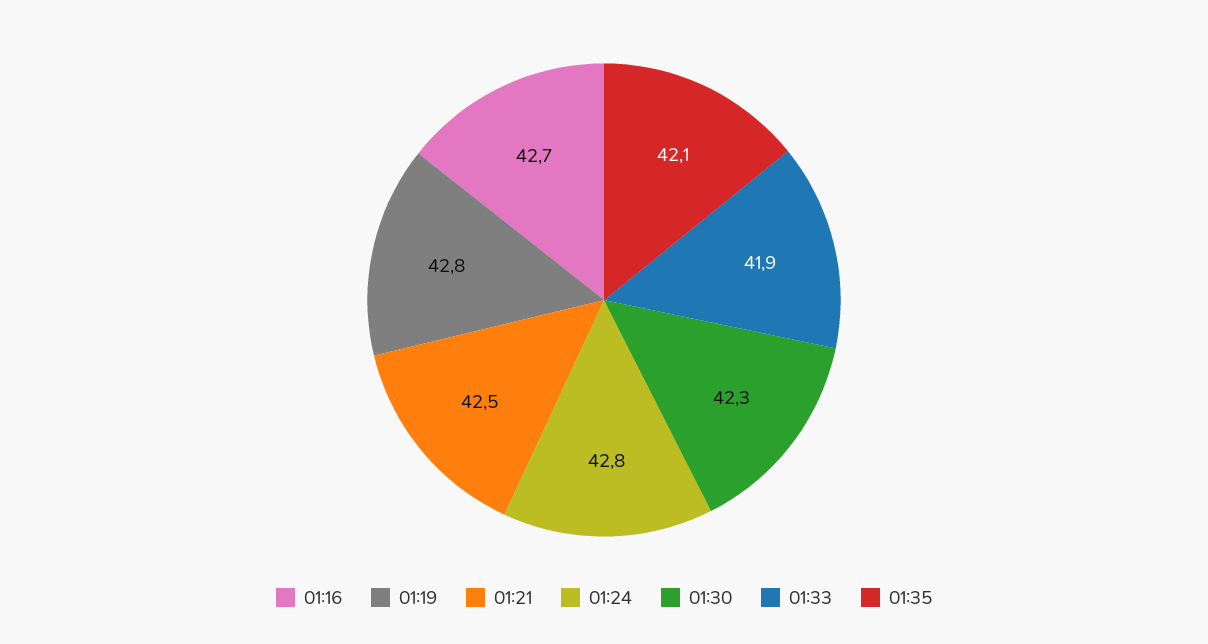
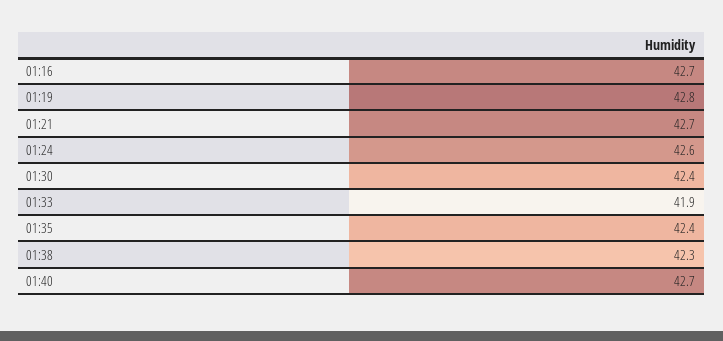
01:21: 42.5 -> 42.7
01:24: 42.8 -> 42.6
01:30: 42.3 -> 42.4
01:35: 42.1 -> 42.4
01:38: none -> 42.3
01:40: none -> 42.7

